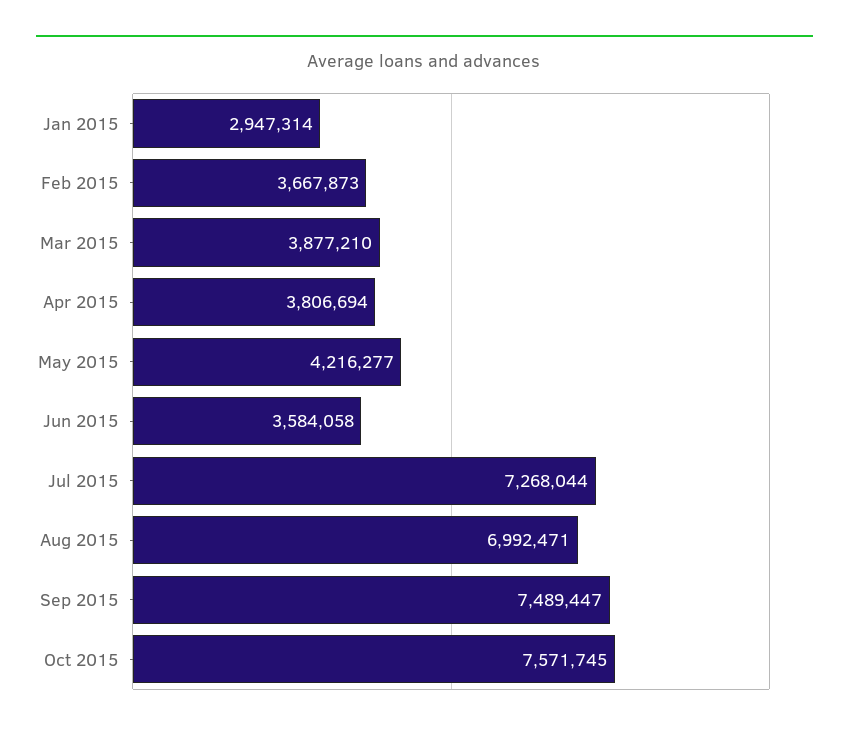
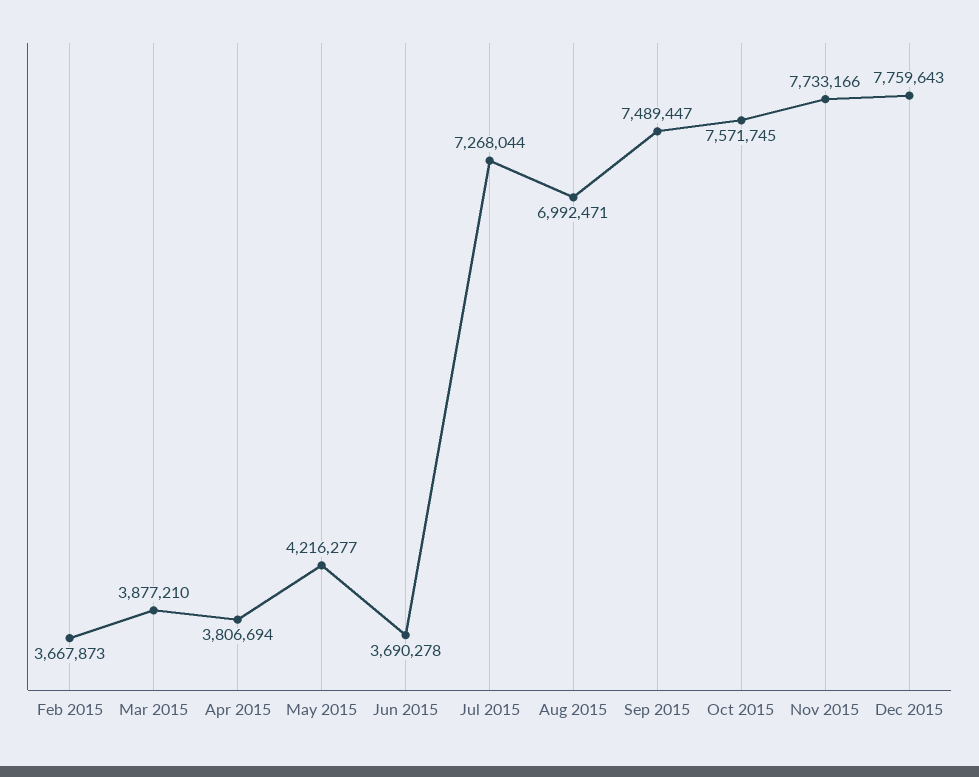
Jan 2015: 2947314 -> none
Jun 2015: 3584058 -> 3690278
Nov 2015: none -> 7733166
Dec 2015: none -> 7759643

